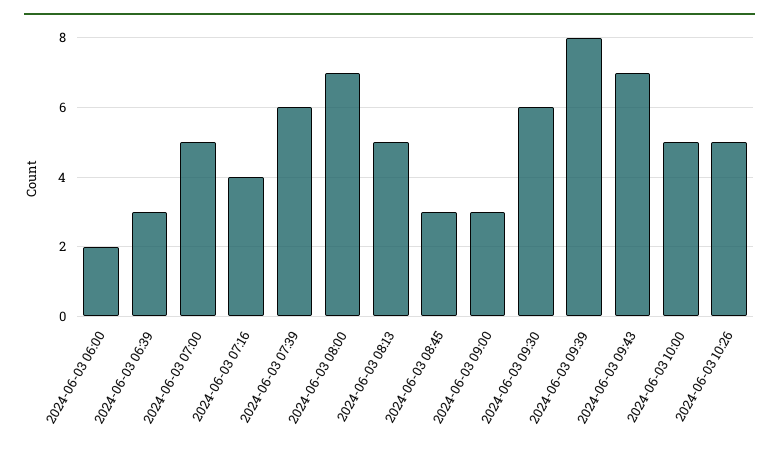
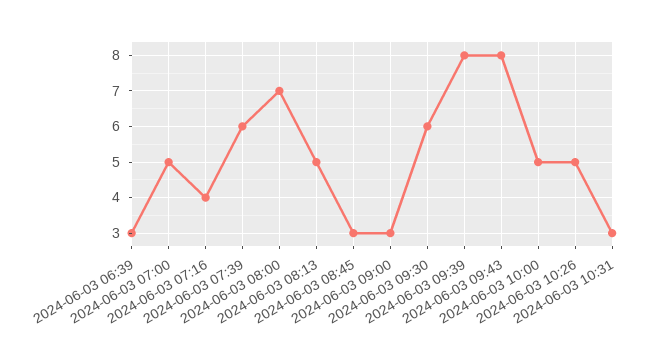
2024-06-03 06:00: 2 -> none
2024-06-03 09:43: 7 -> 8
2024-06-03 10:31: none -> 3

